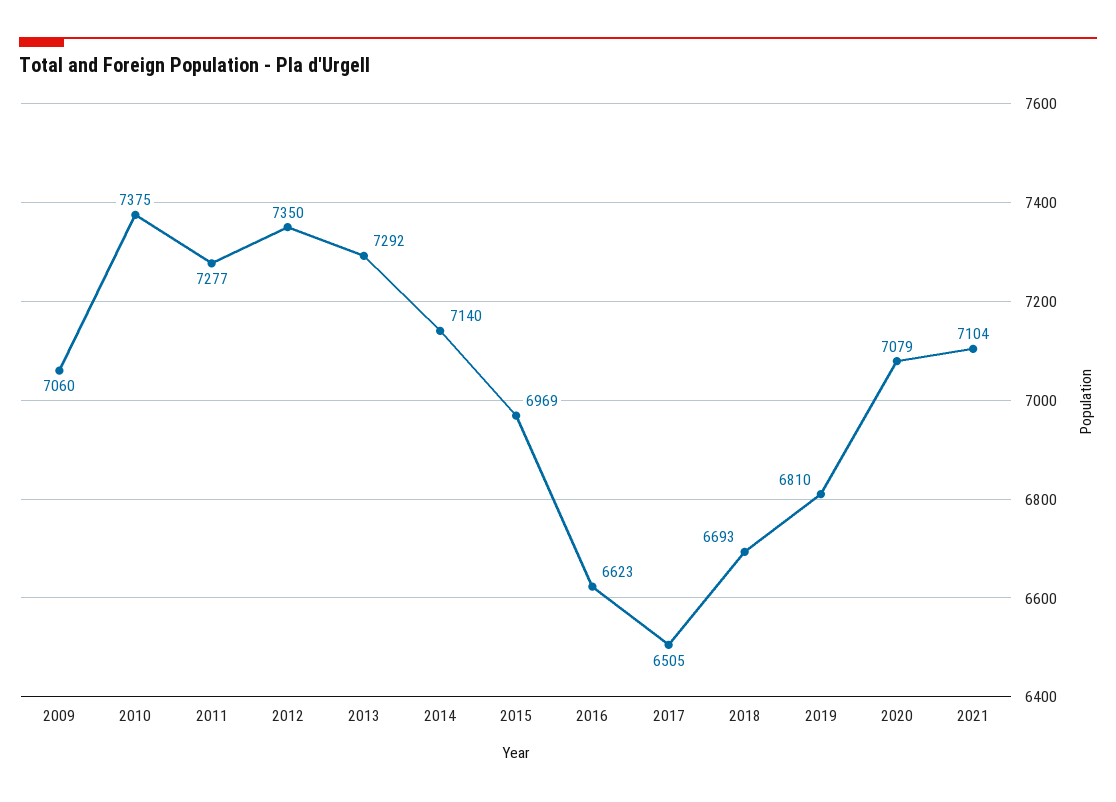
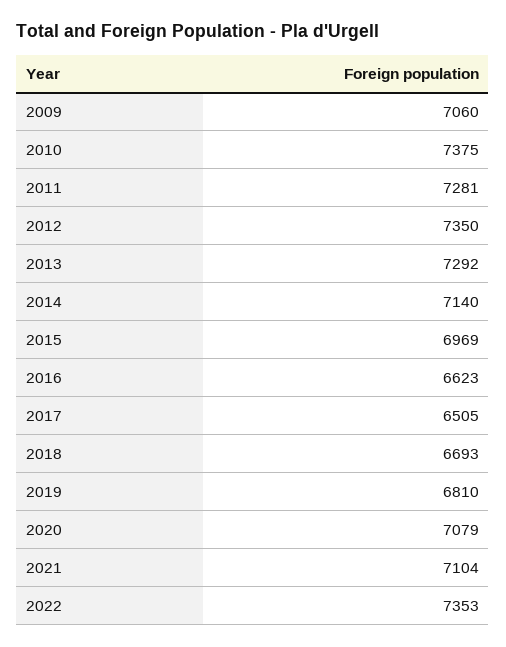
2011: 7277 -> 7281
2022: none -> 7353

